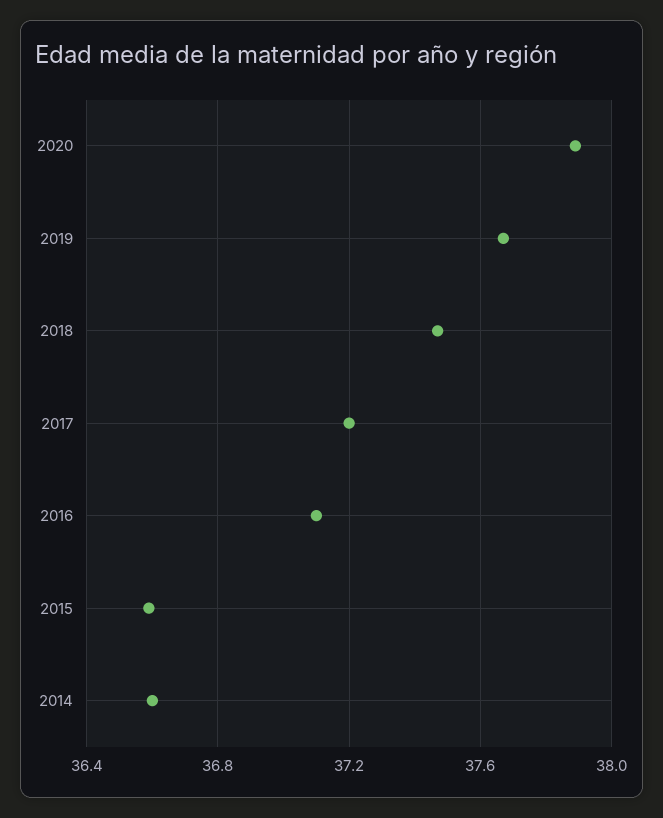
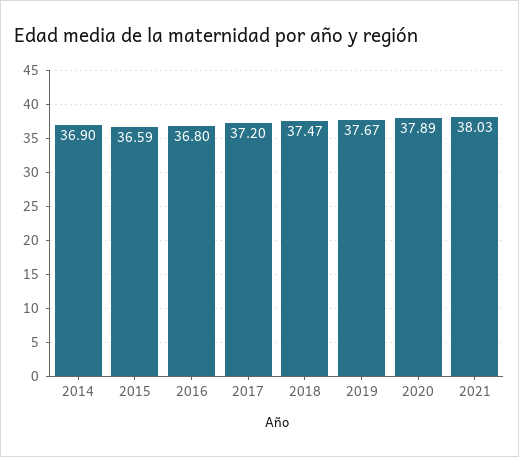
2016: 37.1 -> 36.8
2014: 36.6 -> 36.9
2021: none -> 38.03

